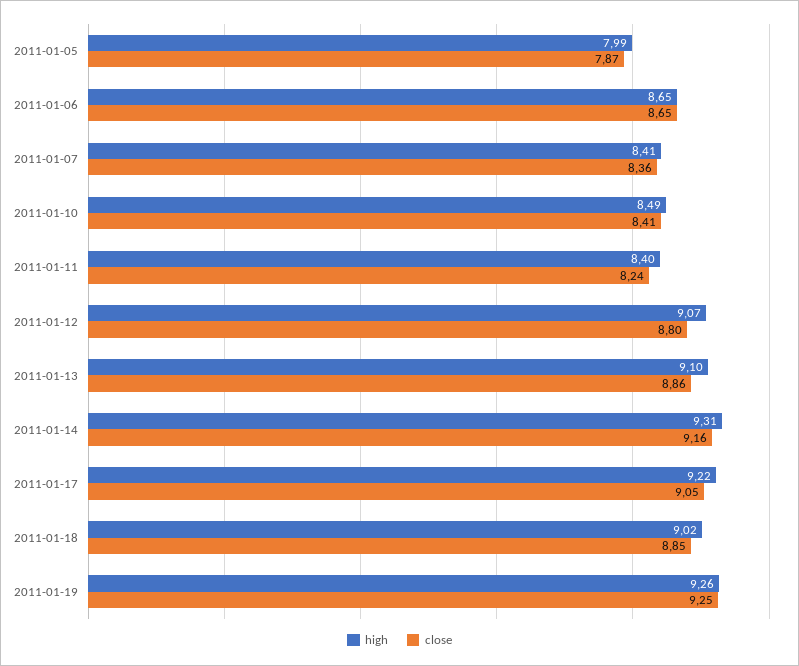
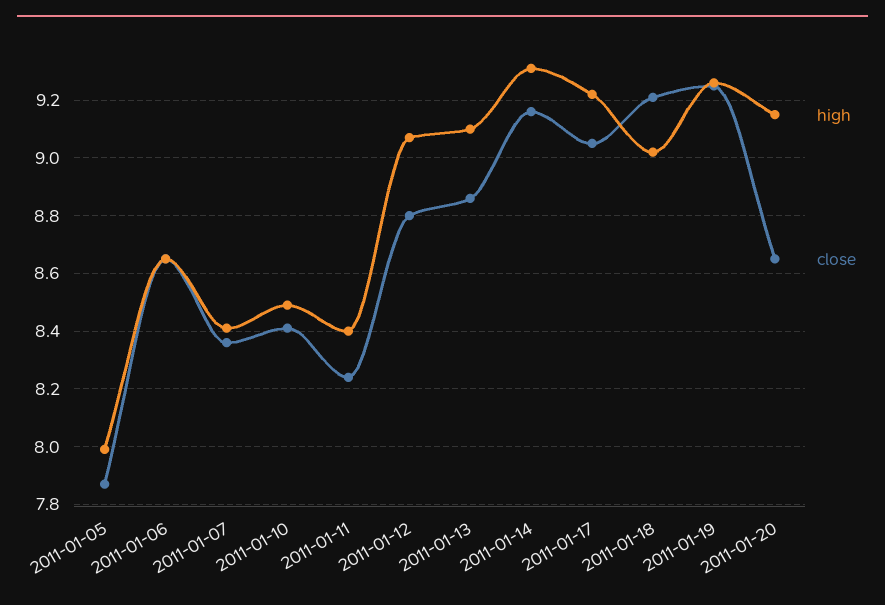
close, 2011-01-18: 8.85 -> 9.2
high, 2011-01-20: none -> 9.15
close, 2011-01-20: none -> 8.65

